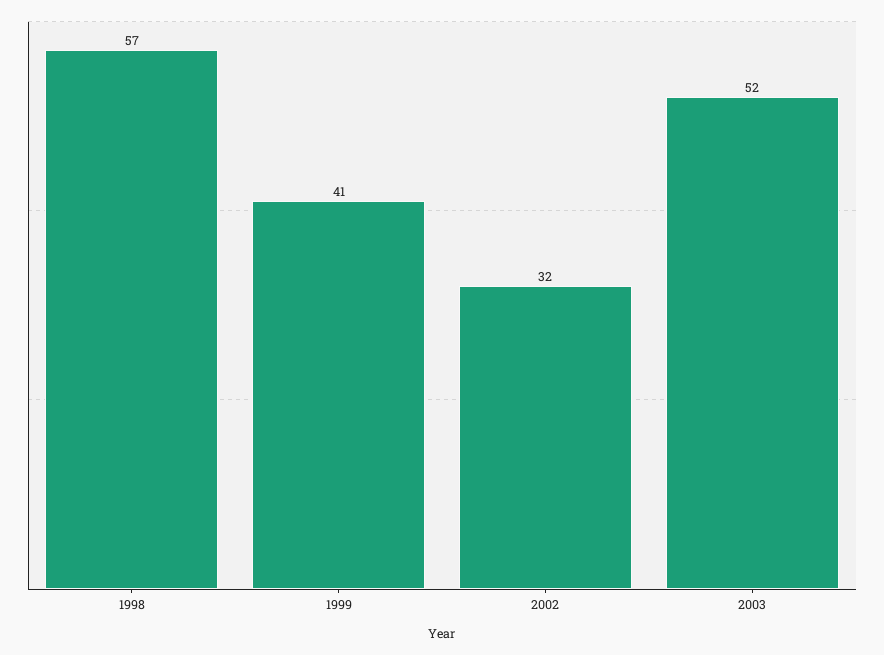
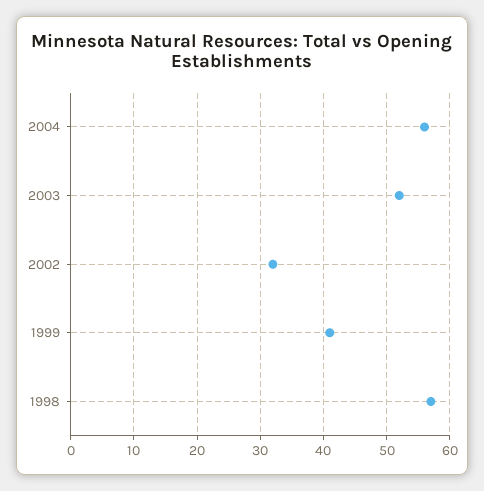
2004: none -> 56

